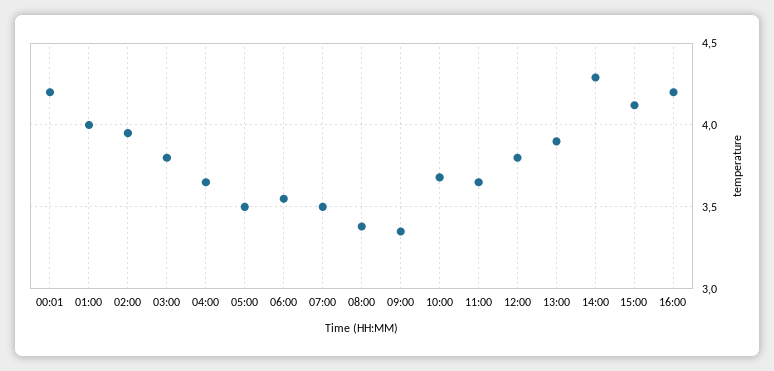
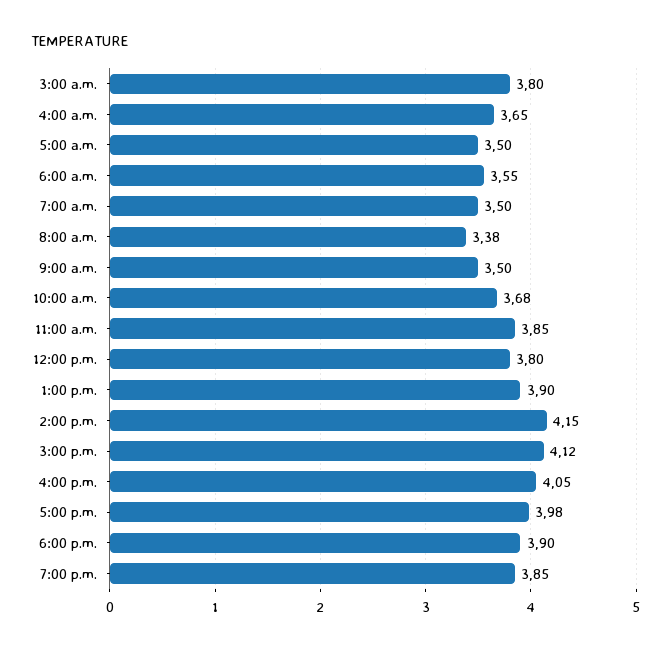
00:01: 4.2 -> none
01:00: 4 -> none
02:00: 3.95 -> none
09:00: 3.35 -> 3.5
11:00: 3.65 -> 3.85
14:00: 4.3 -> 4.15
16:00: 4.2 -> 4.05
5:00 p.m.: none -> 3.98
6:00 p.m.: none -> 3.9
7:00 p.m.: none -> 3.85

